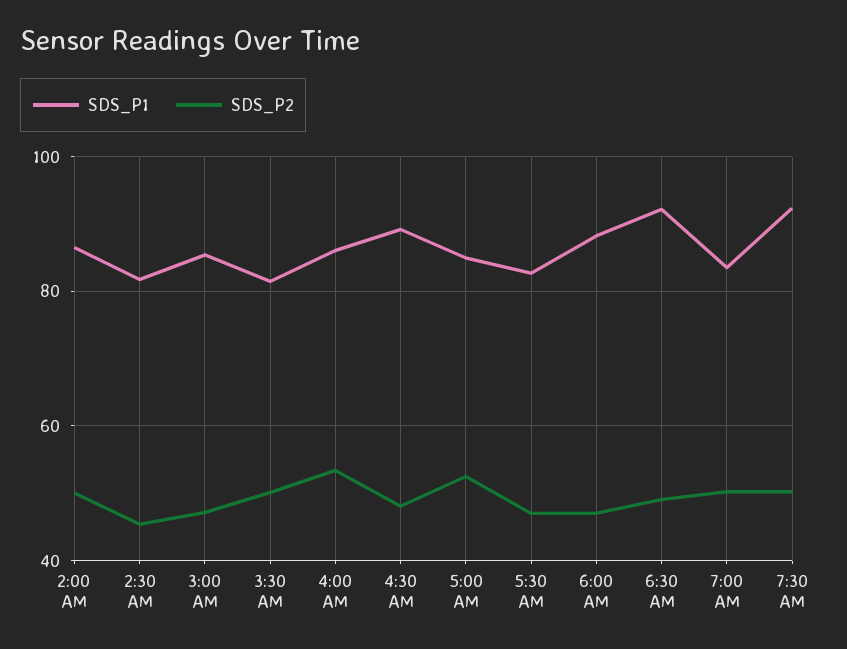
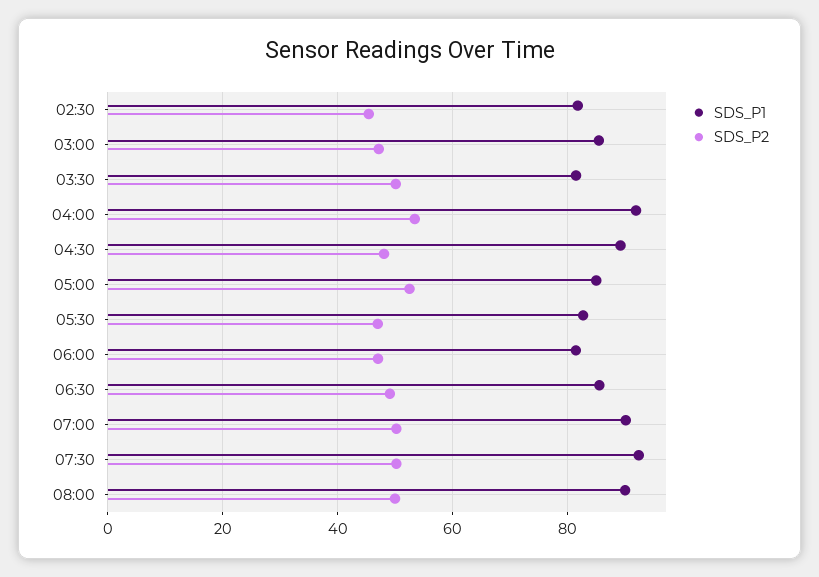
SDS_P1, 2:00 AM: 86 -> none
SDS_P2, 2:00 AM: 50 -> none
SDS_P1, 4:00 AM: 86 -> 92
SDS_P1, 6:00 AM: 88 -> 82
SDS_P1, 6:30 AM: 92 -> 86
SDS_P1, 7:00 AM: 84 -> 90
SDS_P1, 08:00: none -> 90
SDS_P2, 08:00: none -> 50

